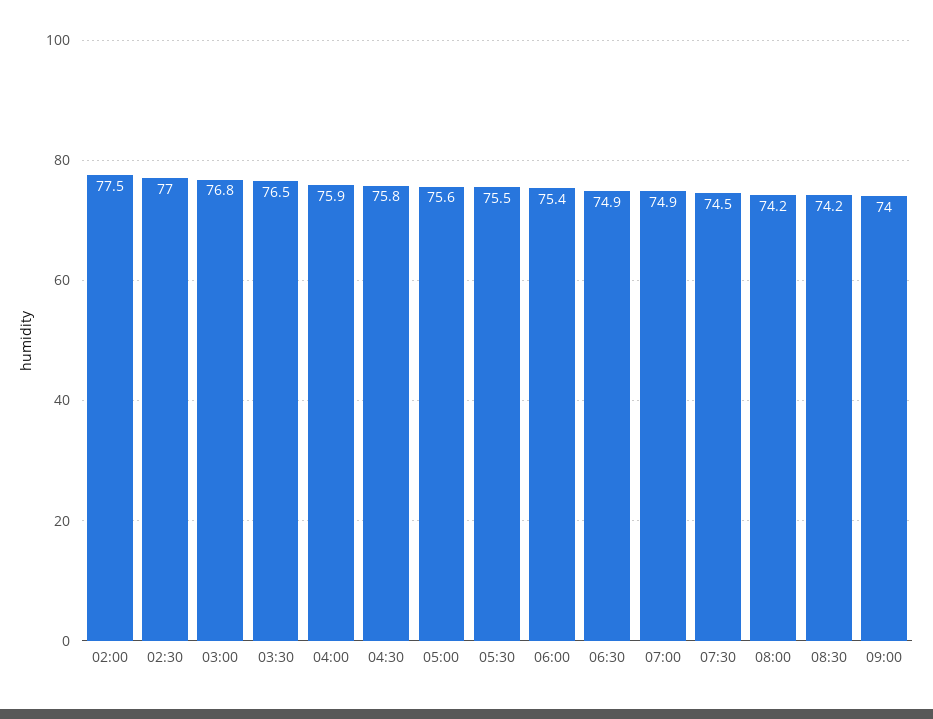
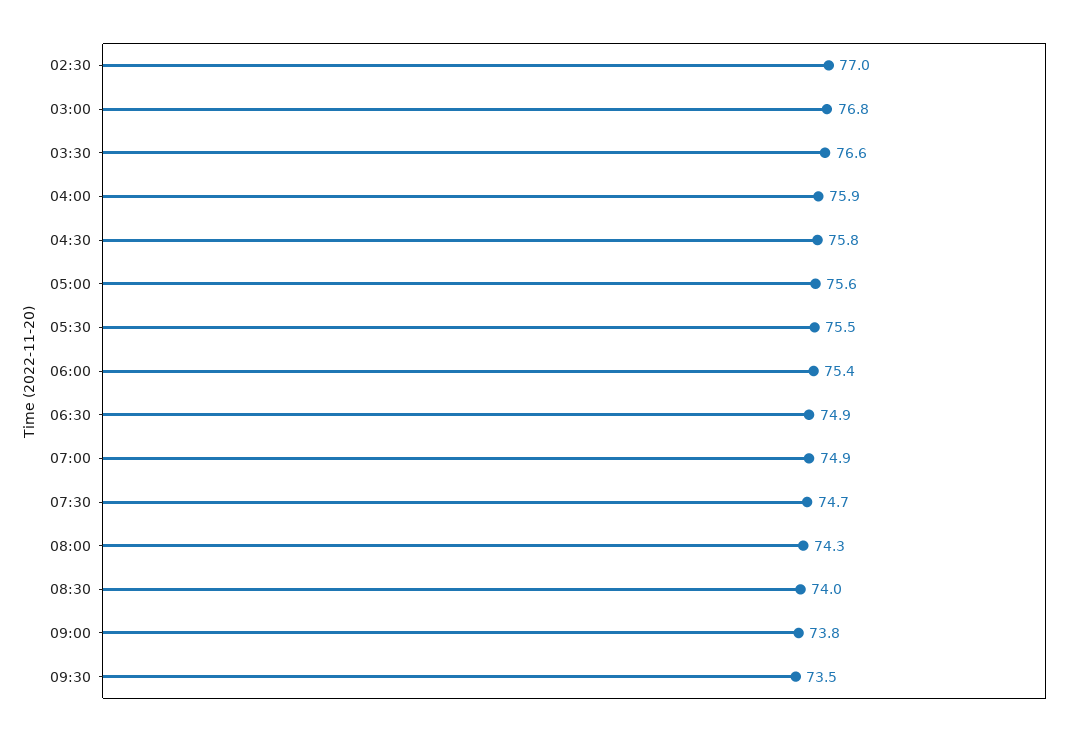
02:00: 77.5 -> none
03:30: 76.5 -> 76.6
07:30: 74.5 -> 74.7
08:00: 74.2 -> 74.3
08:30: 74.2 -> 74
09:00: 74 -> 73.8
09:30: none -> 73.5

